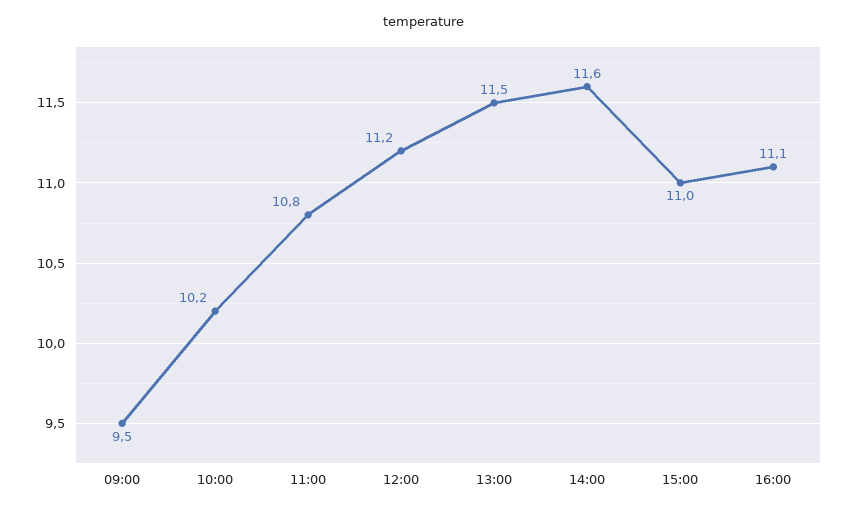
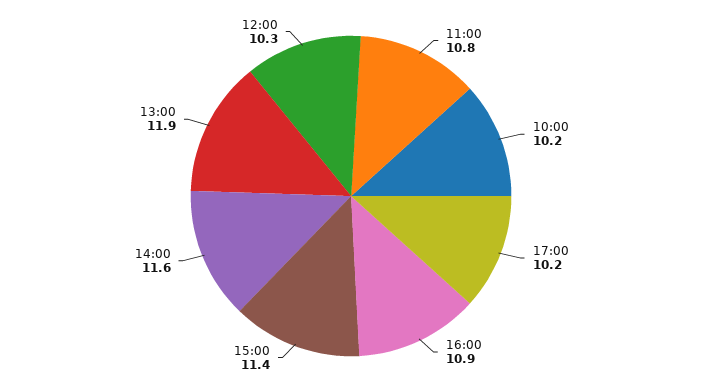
09:00: 9.5 -> none
12:00: 11.2 -> 10.3
13:00: 11.5 -> 11.9
15:00: 11 -> 11.4
16:00: 11.1 -> 10.9
17:00: none -> 10.2

